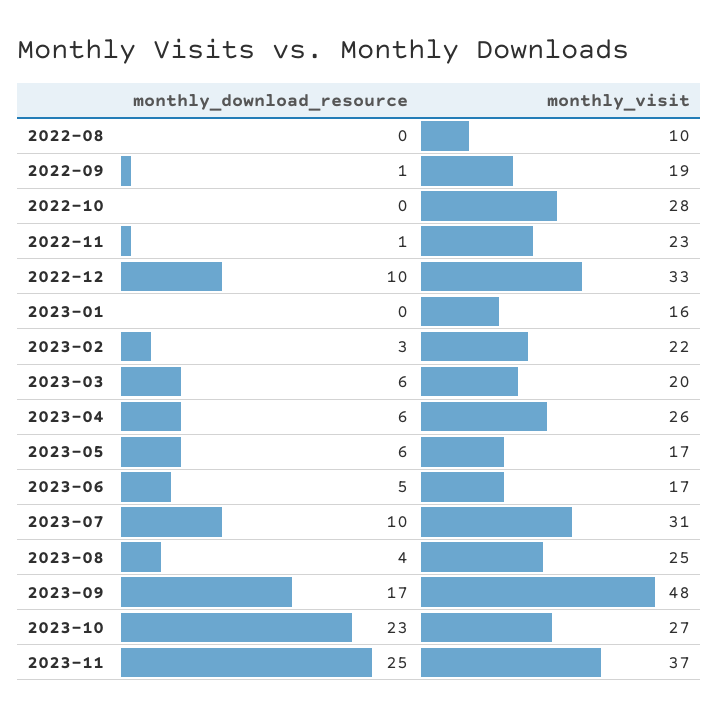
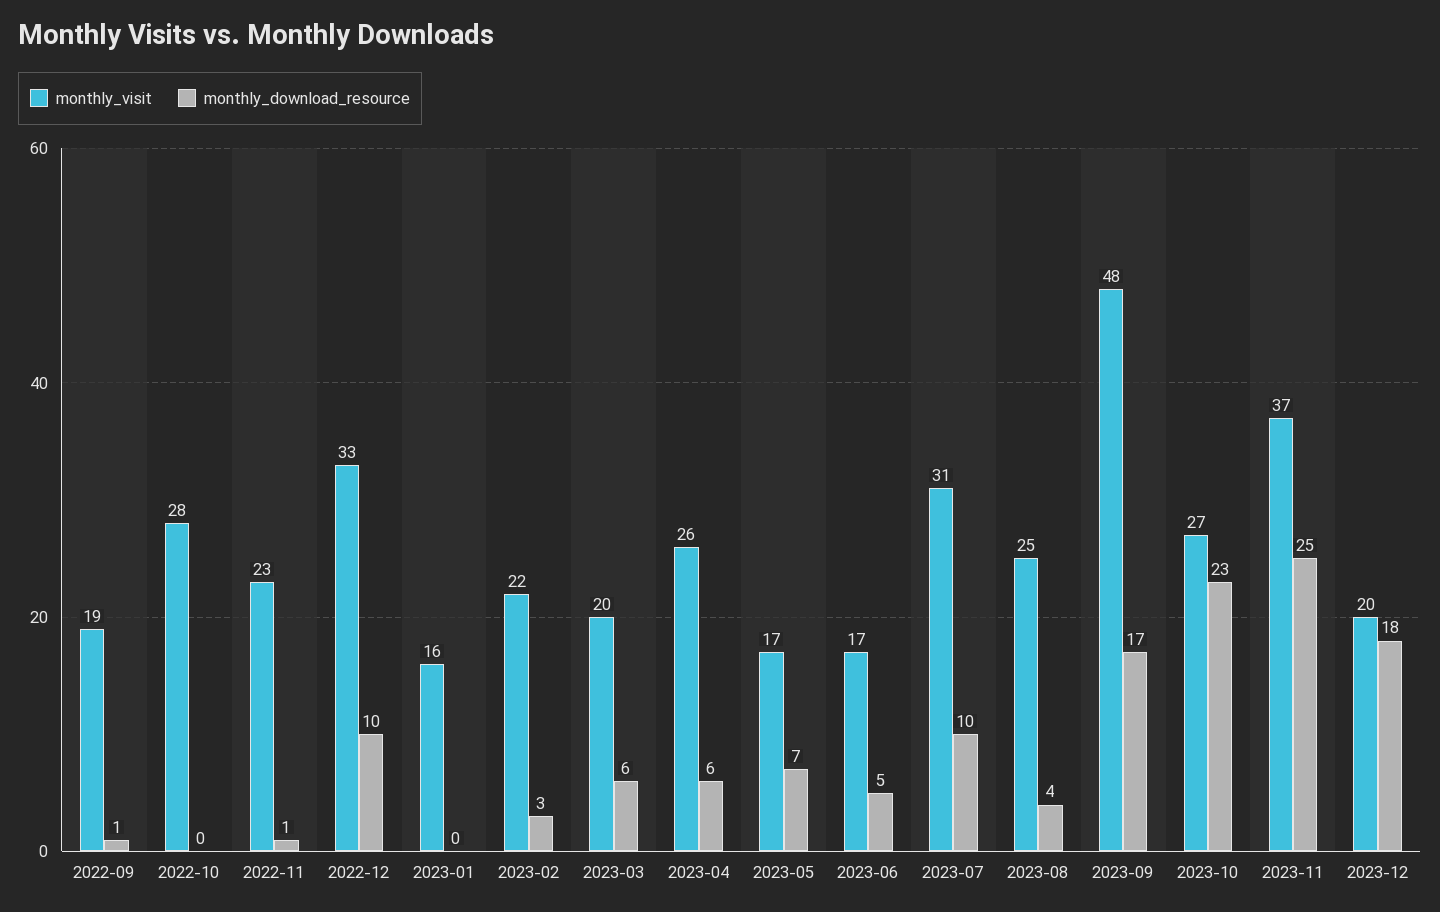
monthly_download_resource, 2022-08: 0 -> none
monthly_visit, 2022-08: 10 -> none
monthly_download_resource, 2023-05: 6 -> 7
monthly_visit, 2023-12: none -> 20
monthly_download_resource, 2023-12: none -> 18

